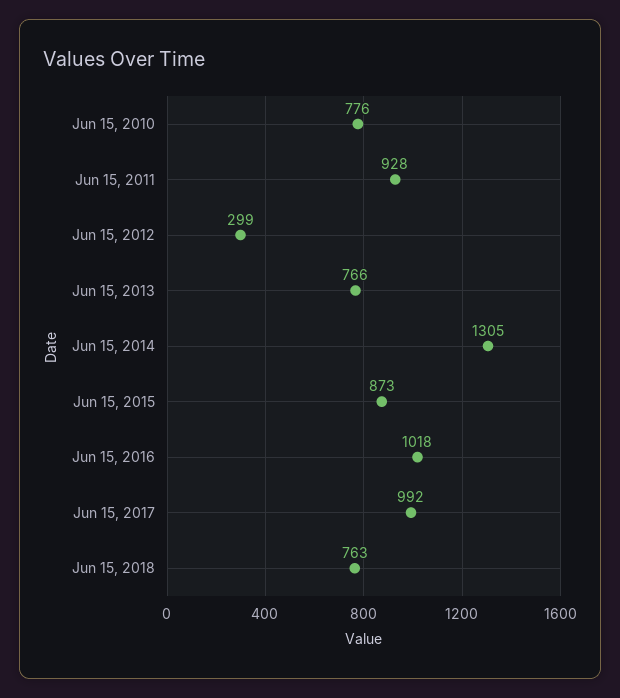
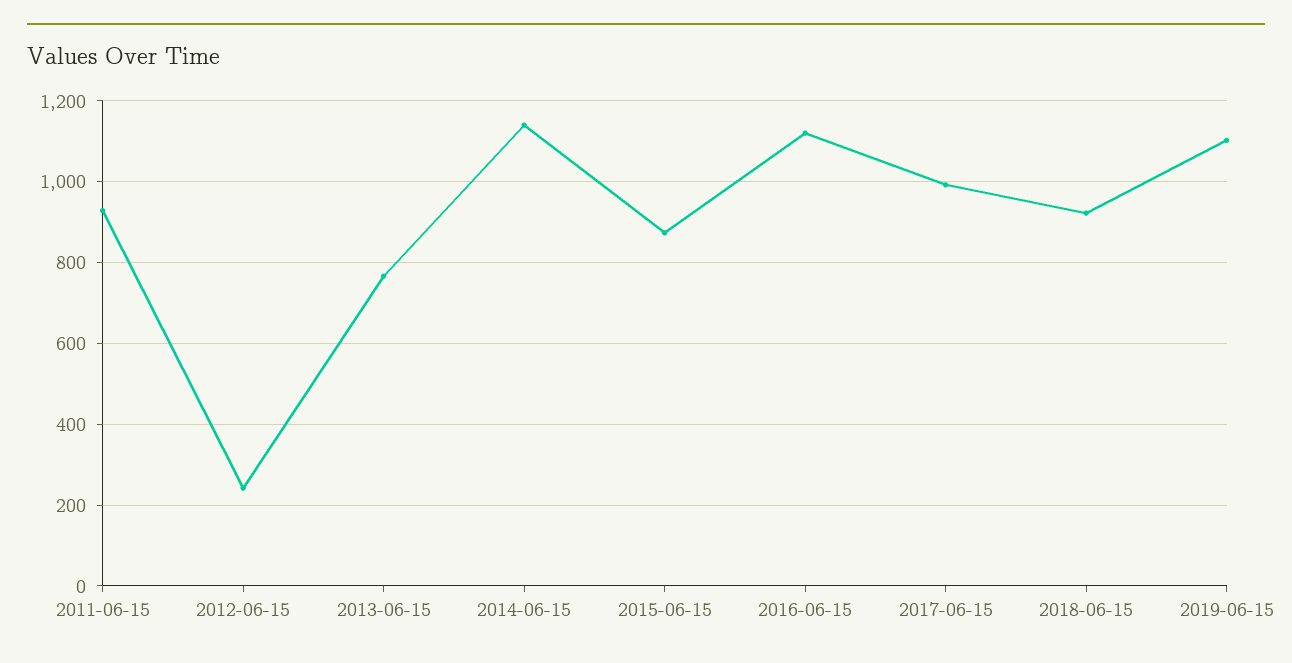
Jun 15, 2010: 776 -> none
Jun 15, 2012: 299 -> 240
Jun 15, 2014: 1305 -> 1140
Jun 15, 2016: 1018 -> 1120
Jun 15, 2018: 763 -> 920
2019-06-15: none -> 1100

